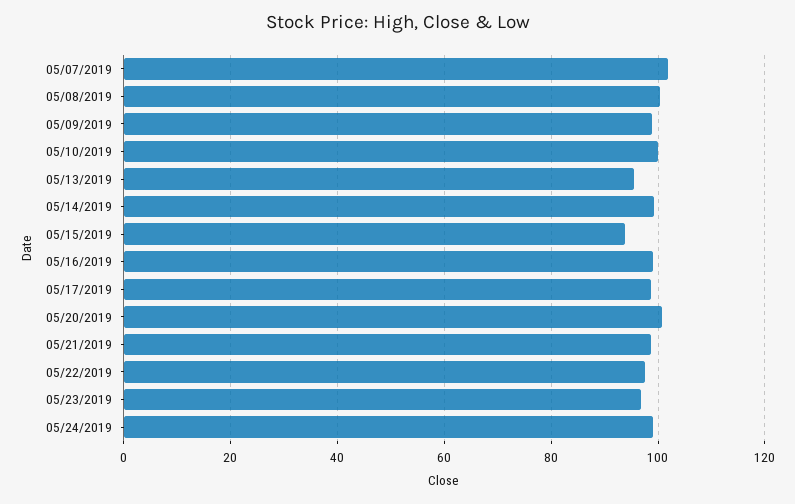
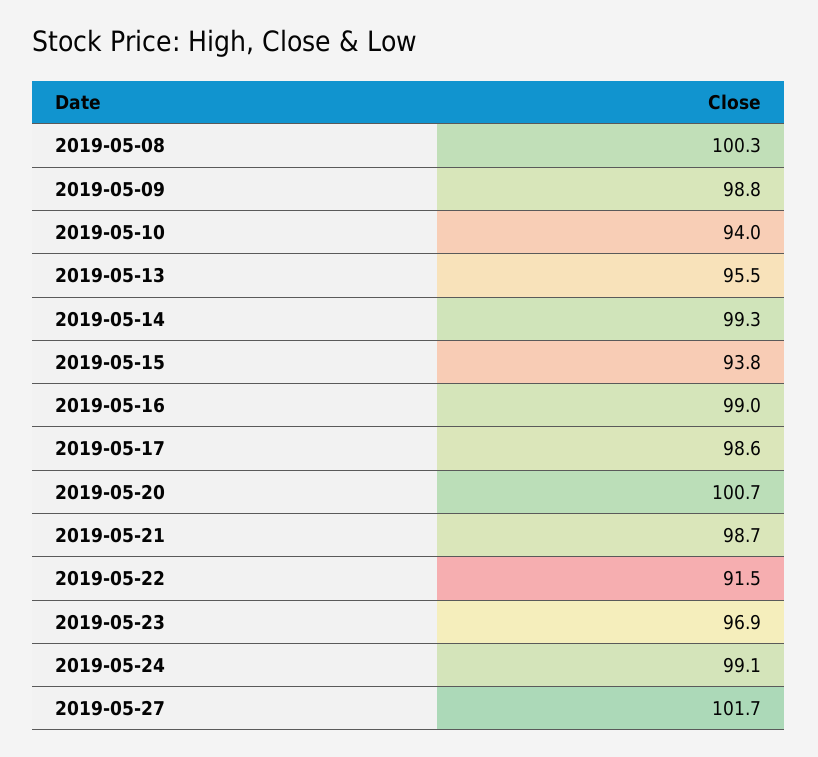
05/07/2019: 102 -> none
05/10/2019: 100 -> 94
05/22/2019: 98 -> 91.5
2019-05-27: none -> 101.7

